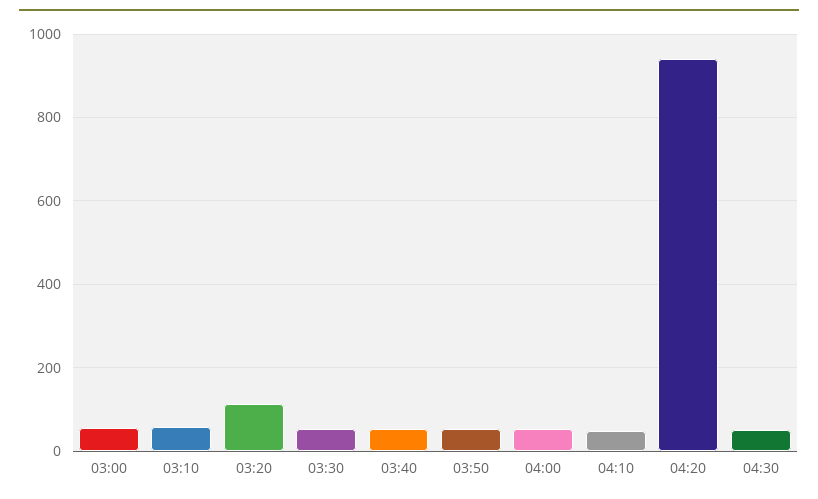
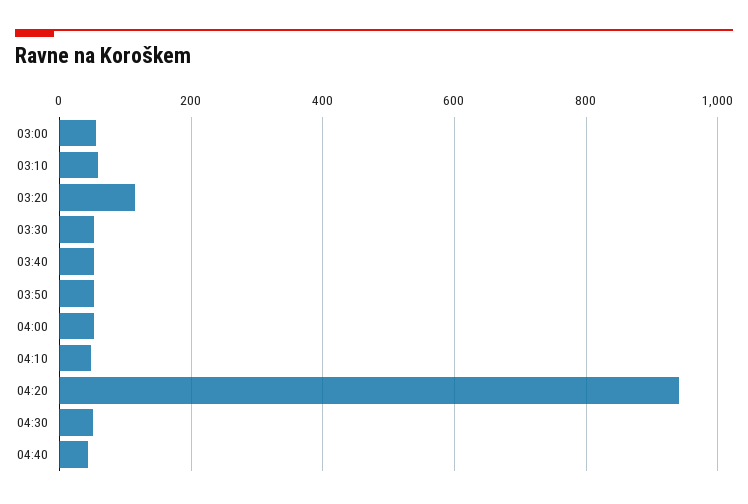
04:40: none -> 40

